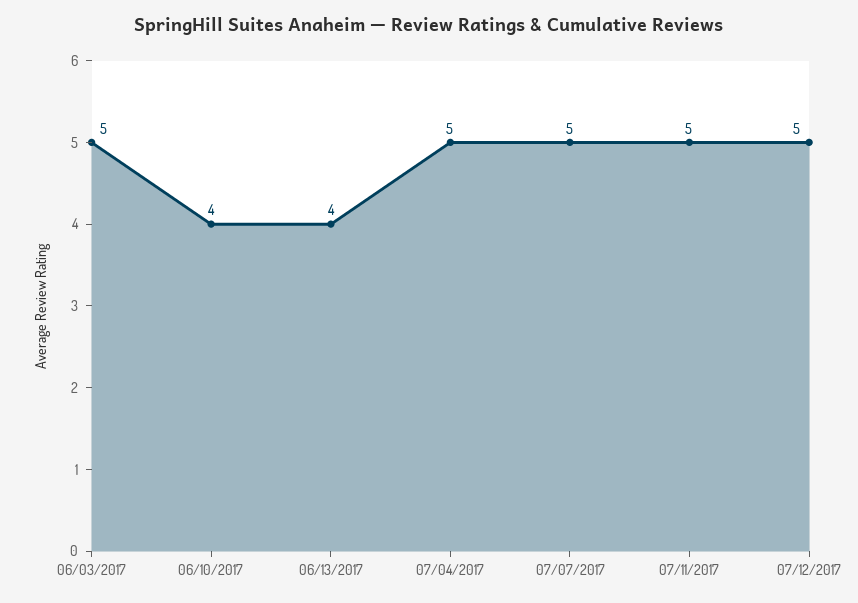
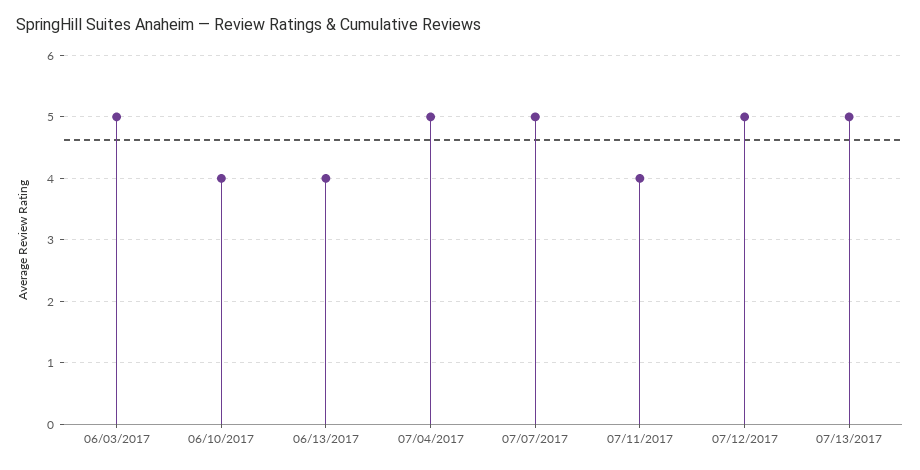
07/11/2017: 5 -> 4
07/13/2017: none -> 5

